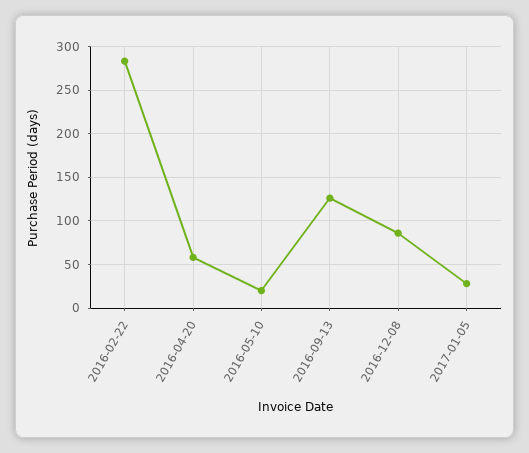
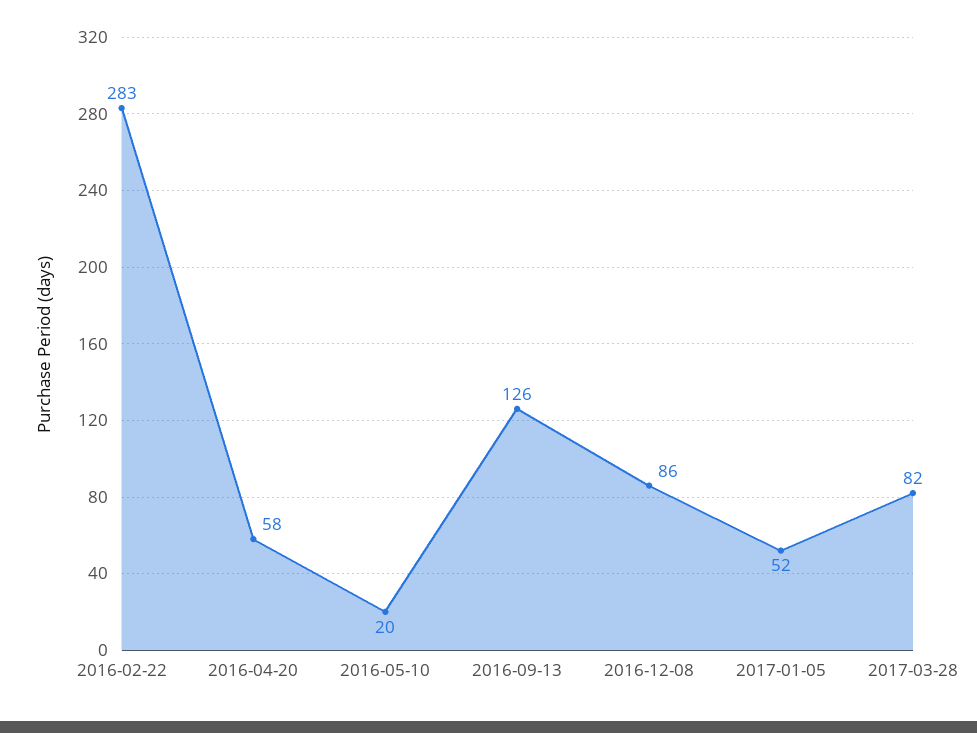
2017-01-05: 30 -> 52
2017-03-28: none -> 82

